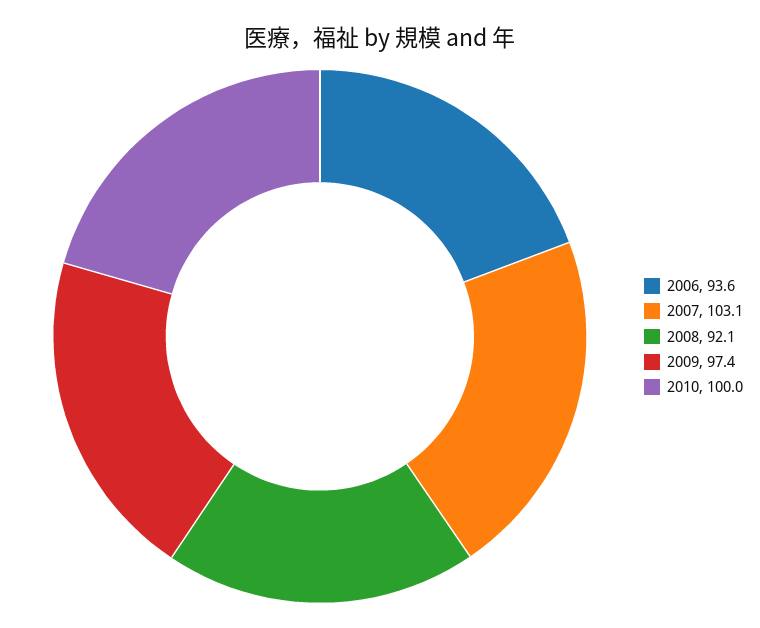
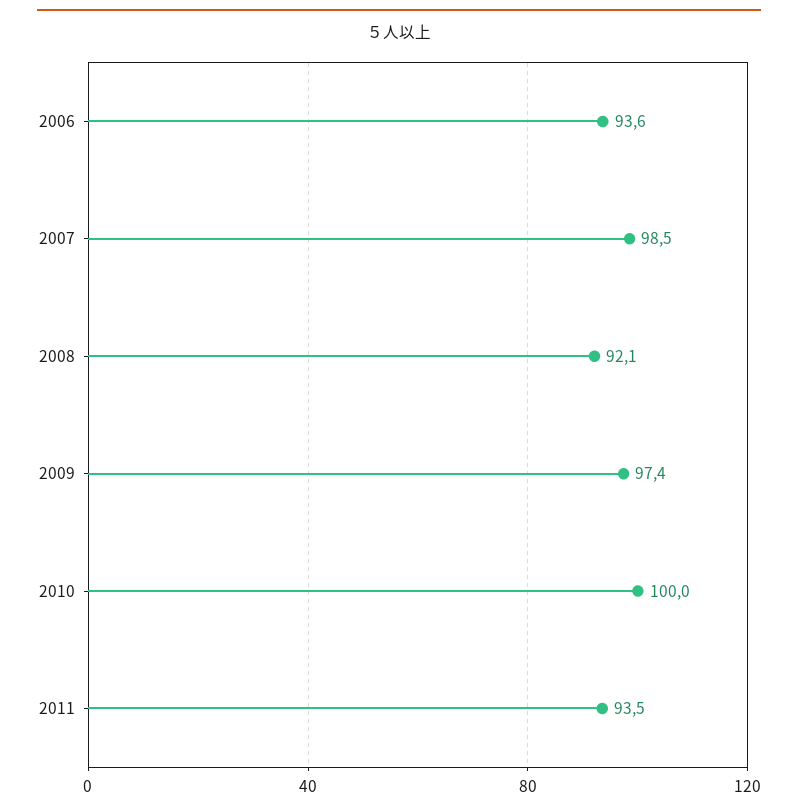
2007: 103.1 -> 98.5
2011: none -> 93.5

